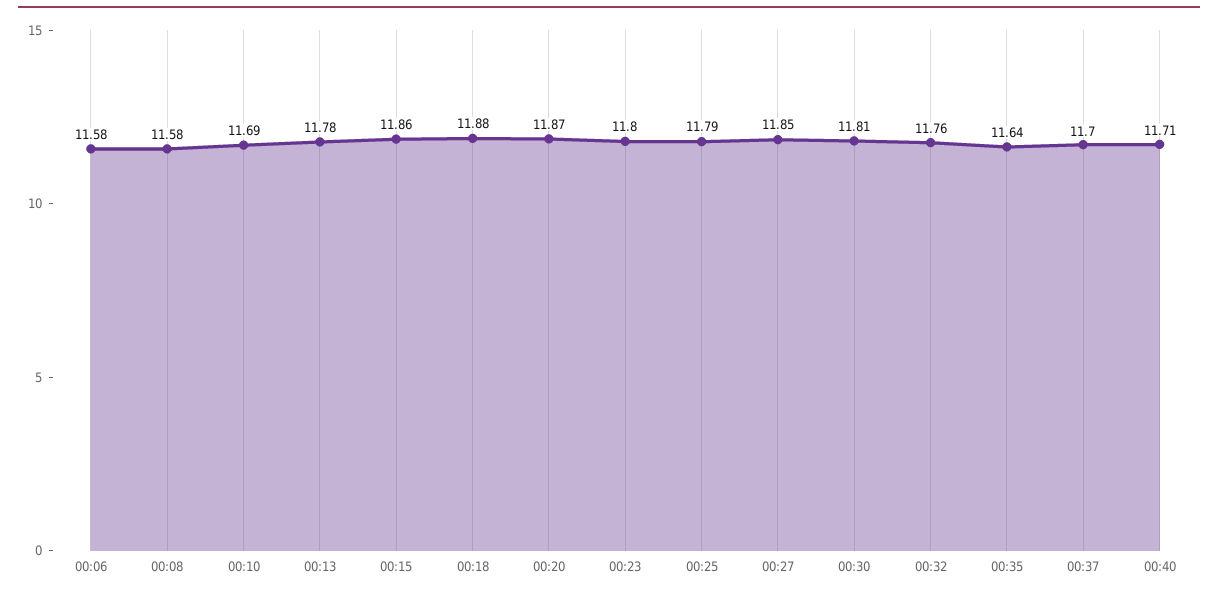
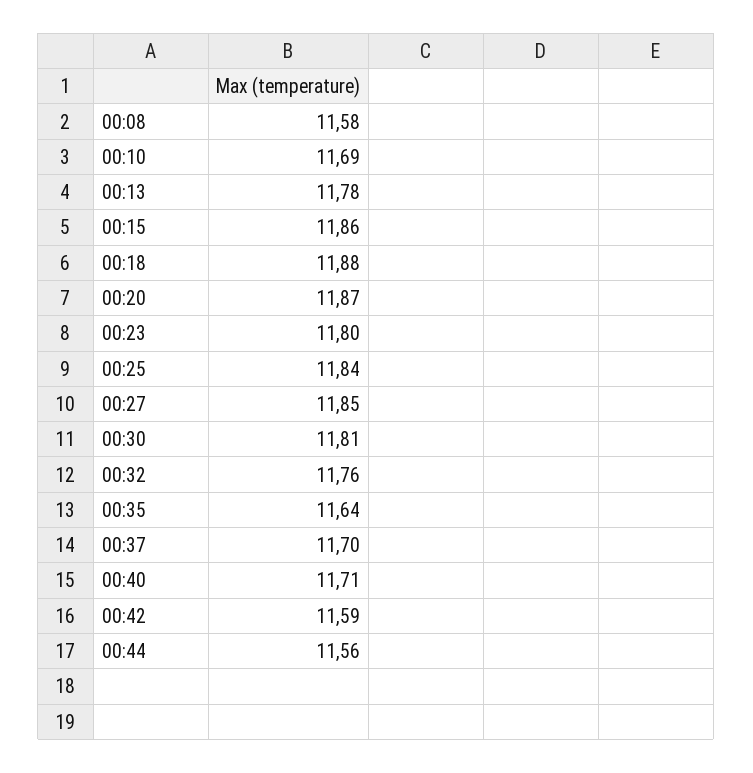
00:06: 11.58 -> none
00:25: 11.79 -> 11.84
00:42: none -> 11.59
00:44: none -> 11.56

